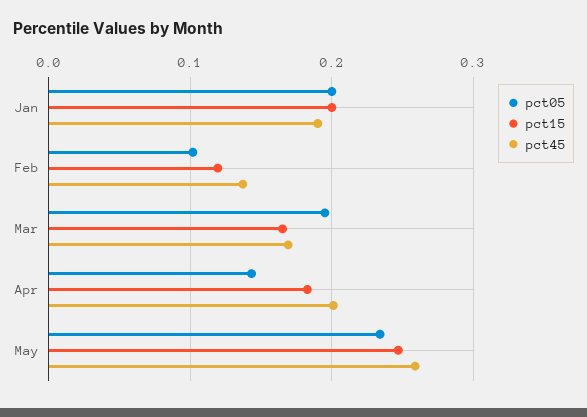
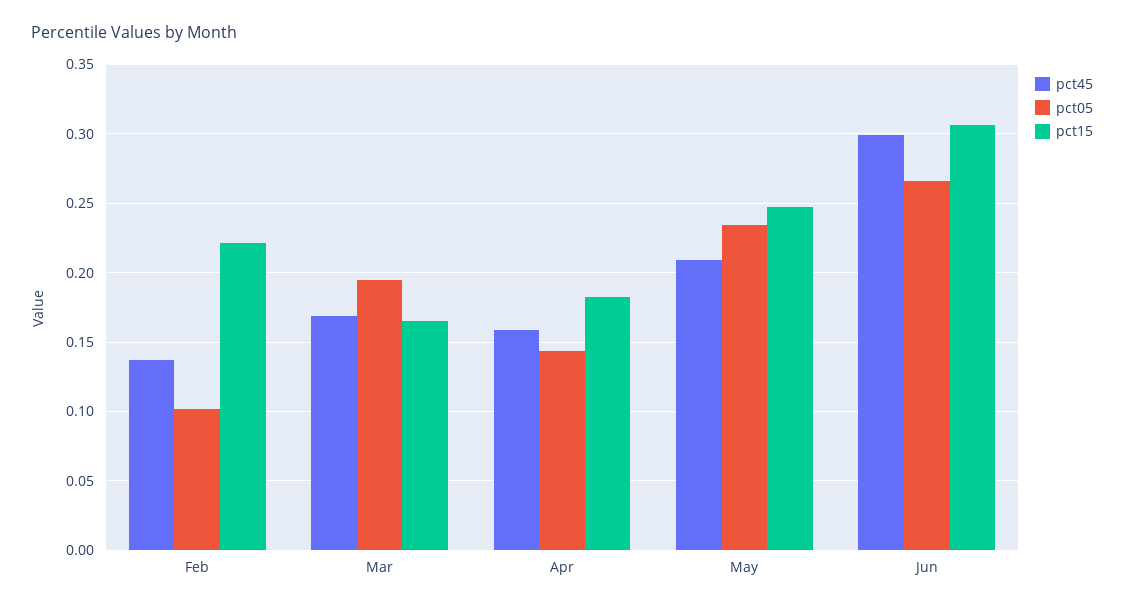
pct05, Jan: 0.2 -> none
pct15, Jan: 0.2 -> none
pct45, Jan: 0.19 -> none
pct15, Feb: 0.12 -> 0.22
pct45, Apr: 0.2 -> 0.16
pct45, May: 0.26 -> 0.21
pct45, Jun: none -> 0.3
pct05, Jun: none -> 0.265
pct15, Jun: none -> 0.305

